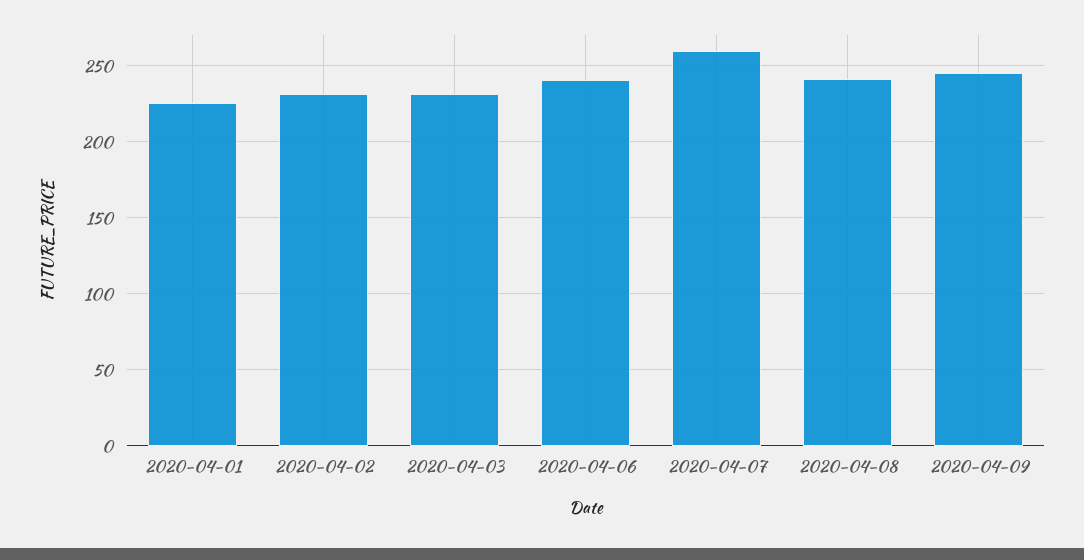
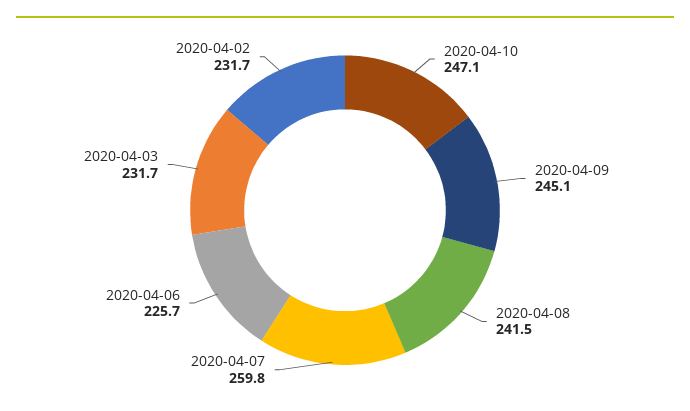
2020-04-01: 225 -> none
2020-04-06: 240 -> 225.7
2020-04-10: none -> 247.1

